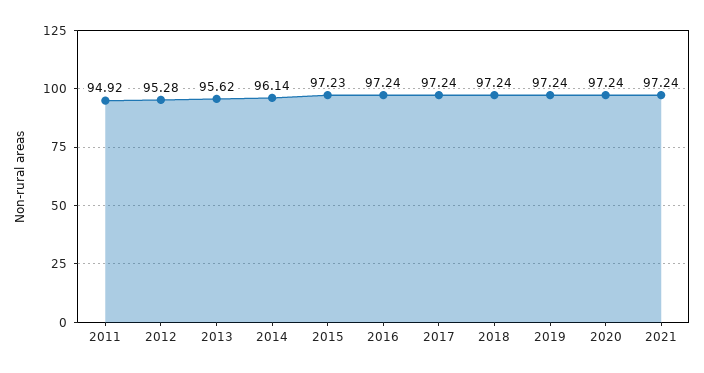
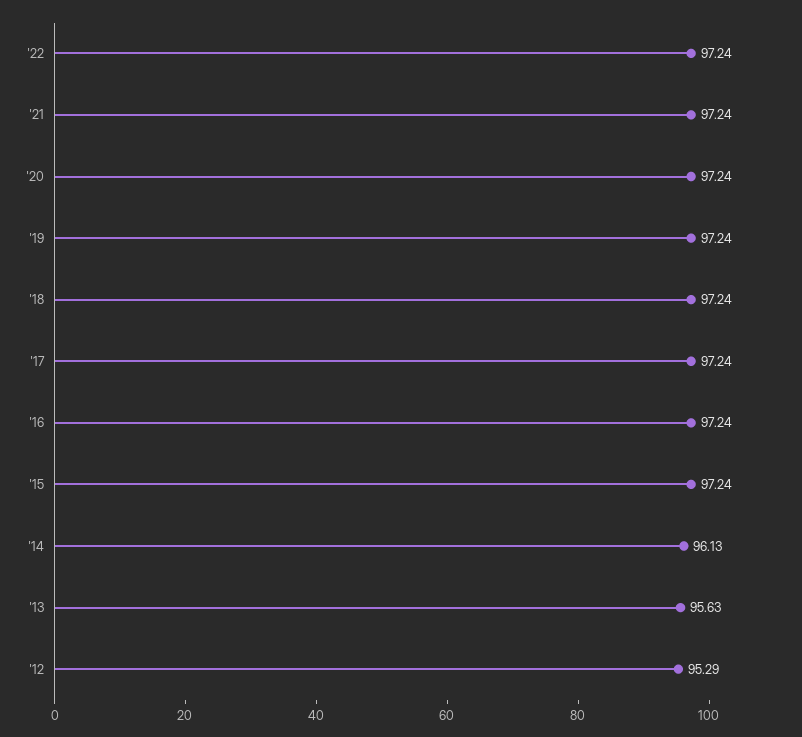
2011: 94.92 -> none
2012: 95.28 -> 95.29
2013: 95.62 -> 95.63
2014: 96.14 -> 96.13
2015: 97.23 -> 97.24
'22: none -> 97.24

